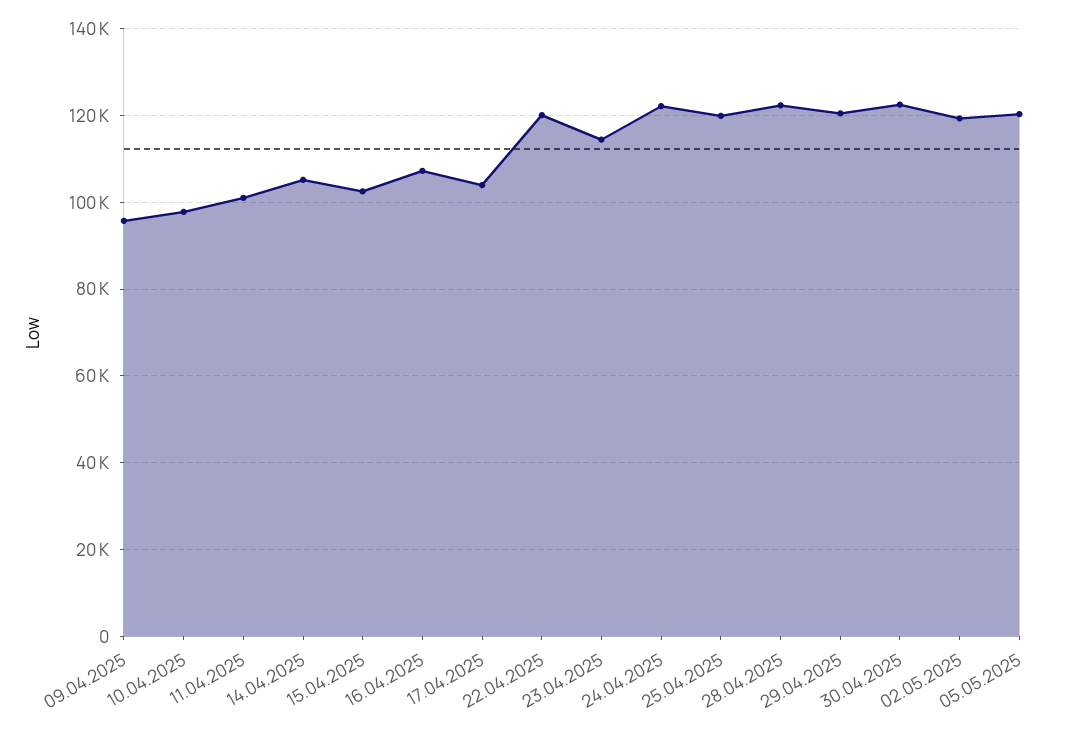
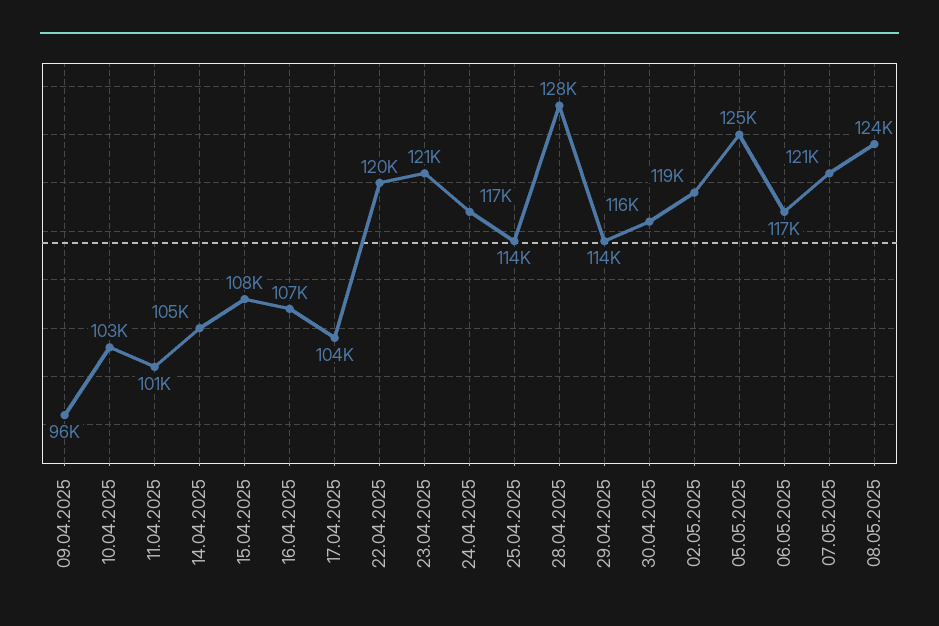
10.04.2025: 98000 -> 103000
15.04.2025: 102000 -> 108000
23.04.2025: 114000 -> 121000
24.04.2025: 122000 -> 117000
25.04.2025: 120000 -> 114000
28.04.2025: 122000 -> 128000
29.04.2025: 120000 -> 114000
30.04.2025: 122000 -> 116000
05.05.2025: 120000 -> 125000
06.05.2025: none -> 117000
07.05.2025: none -> 121000
08.05.2025: none -> 124000

